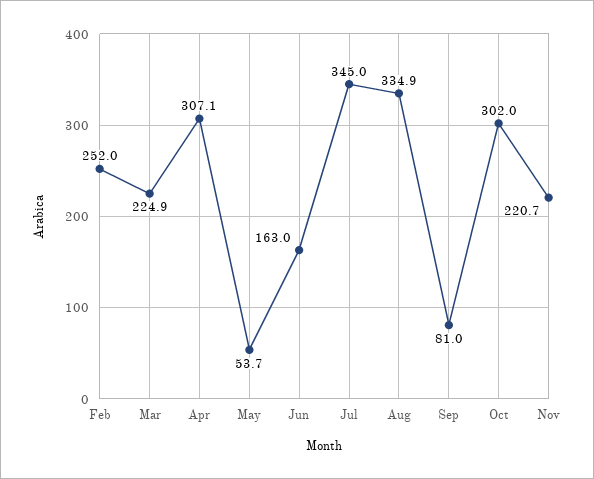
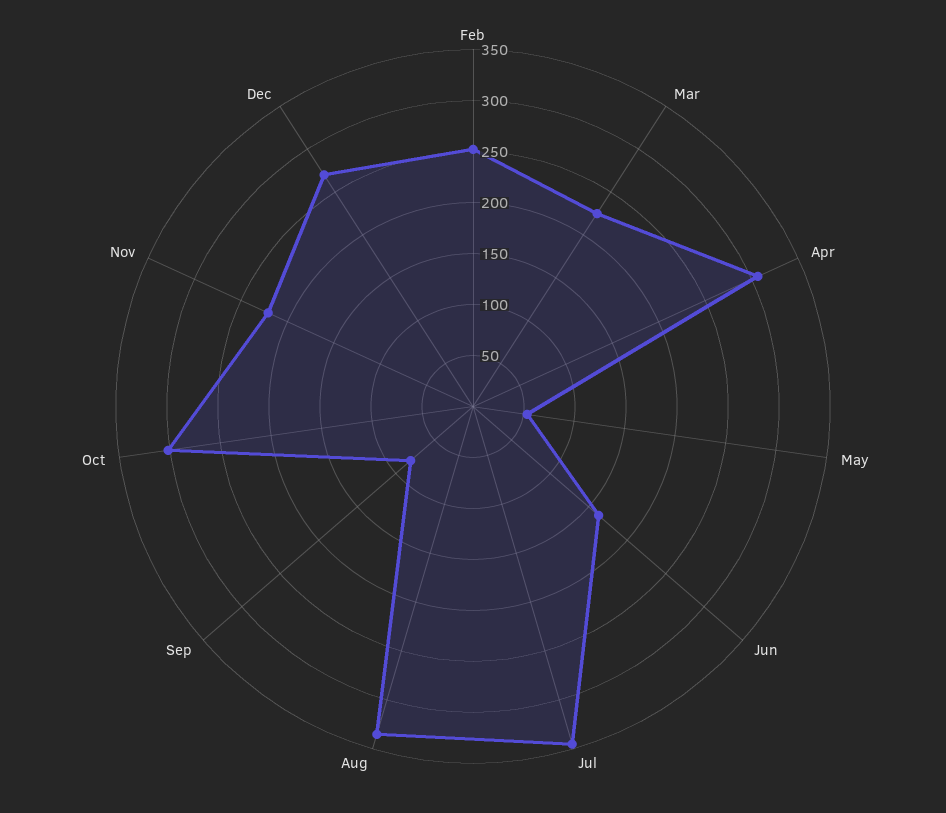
Dec: none -> 270

